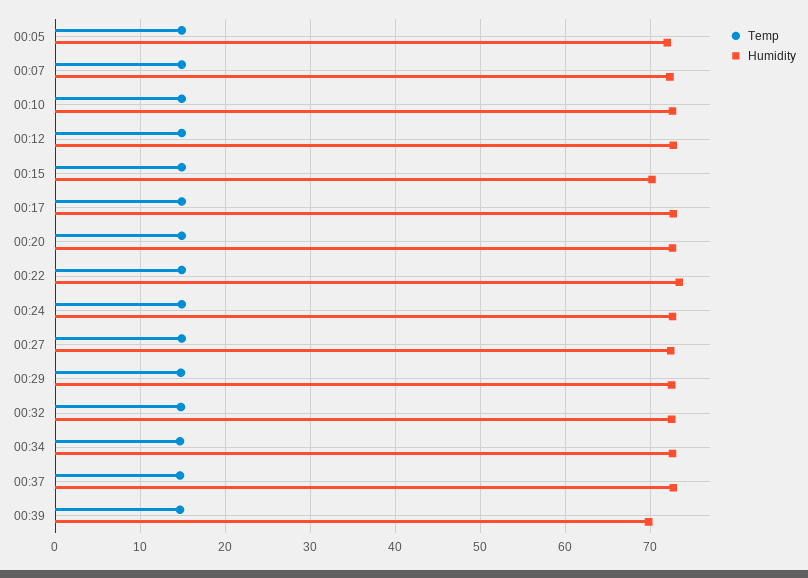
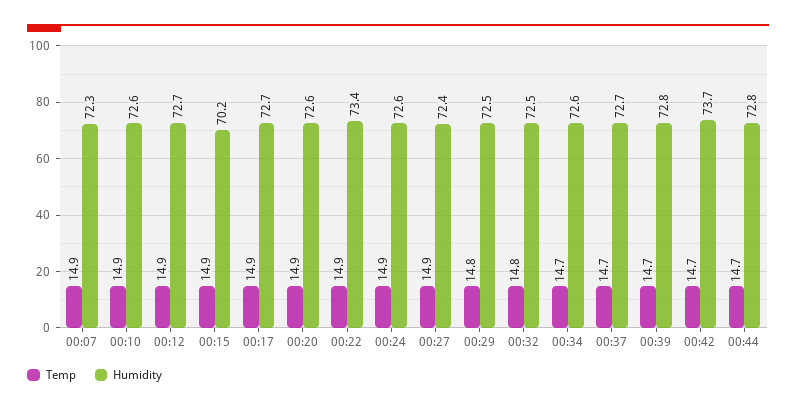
Temp, 00:05: 15 -> none
Humidity, 00:05: 72 -> none
Humidity, 00:39: 70 -> 72.8
Temp, 00:42: none -> 14.7
Humidity, 00:42: none -> 73.7
Temp, 00:44: none -> 14.7
Humidity, 00:44: none -> 72.8

